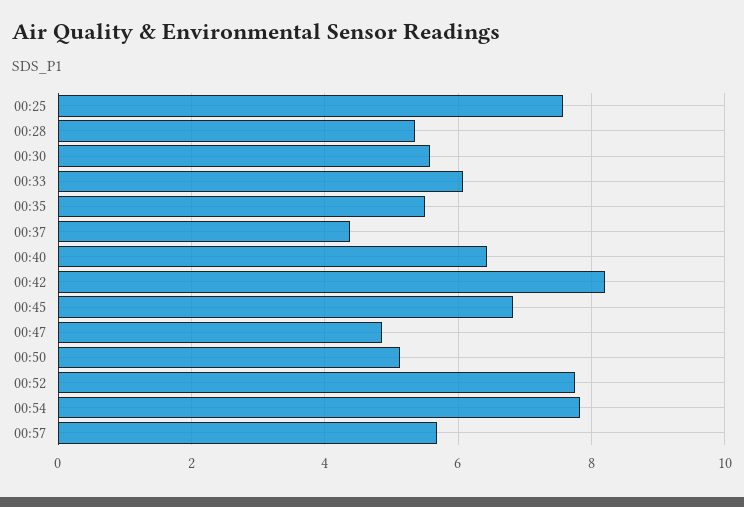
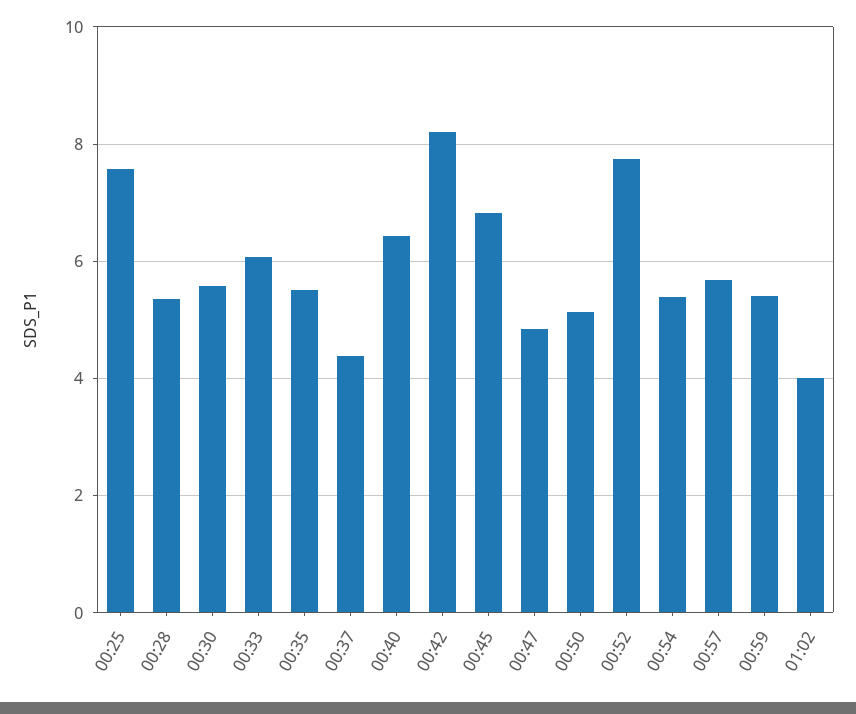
00:54: 7.8 -> 5.4
00:59: none -> 5.4
01:02: none -> 4

